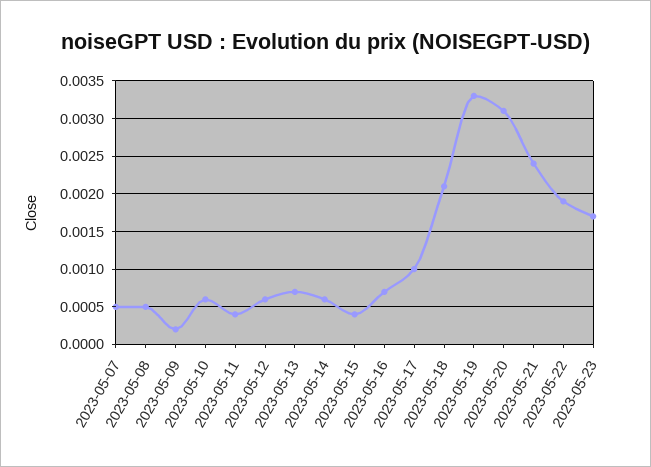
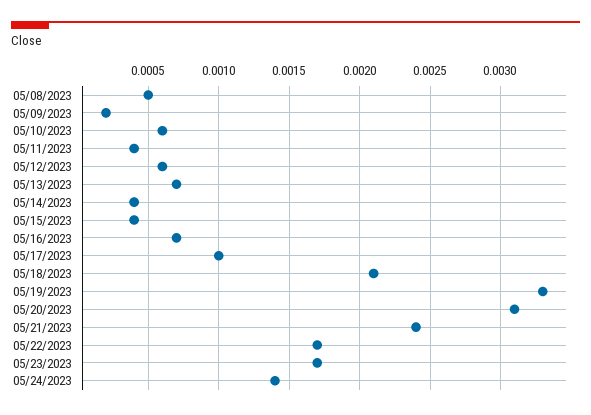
2023-05-07: 0.0005 -> none
2023-05-14: 0.0006 -> 0.0004
2023-05-22: 0.0019 -> 0.0017
05/24/2023: none -> 0.0014

